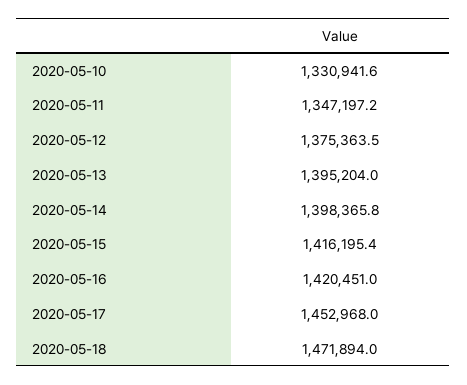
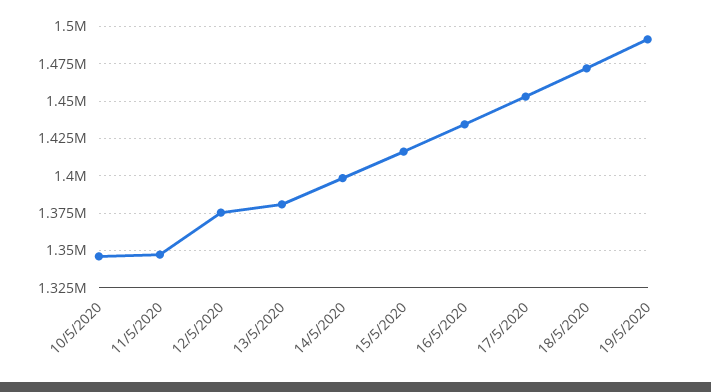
2020-05-10: 1330941.6 -> 1345000
2020-05-13: 1395204 -> 1380000
2020-05-16: 1420451 -> 1435000
19/5/2020: none -> 1490000

